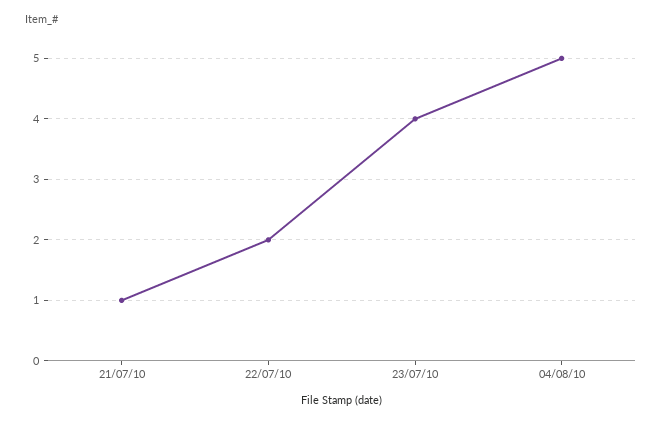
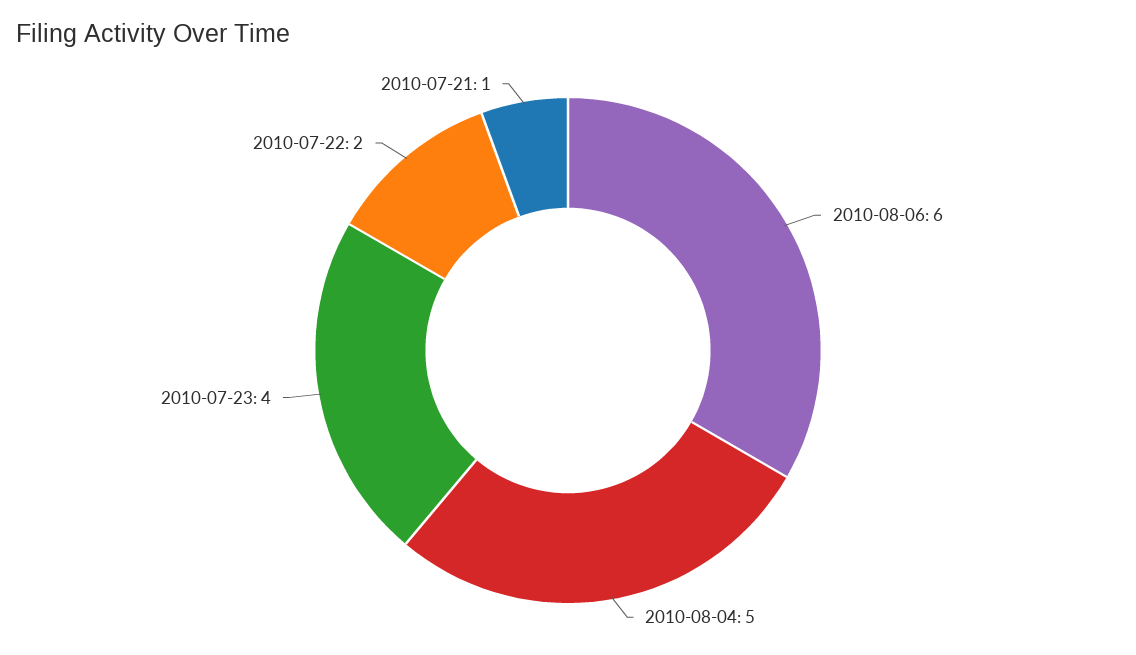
2010-08-06: none -> 6

